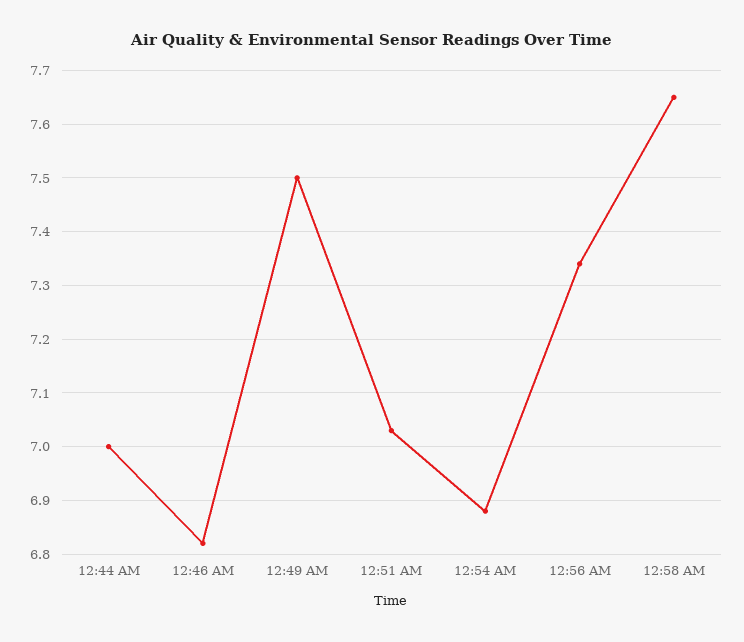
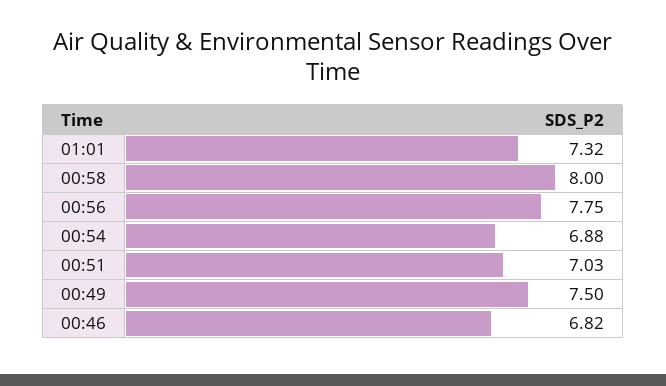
12:44 AM: 7 -> none
12:56 AM: 7.35 -> 7.75
12:58 AM: 7.65 -> 8
01:01: none -> 7.32

